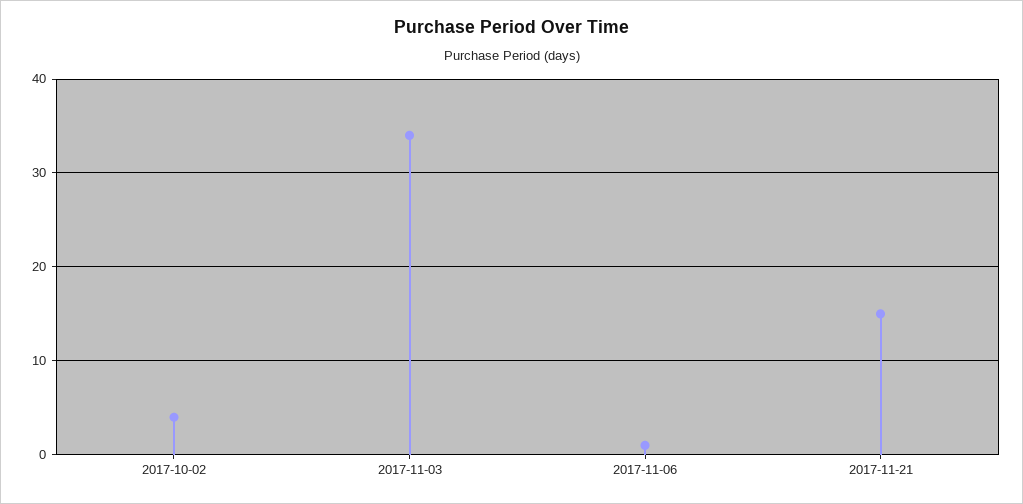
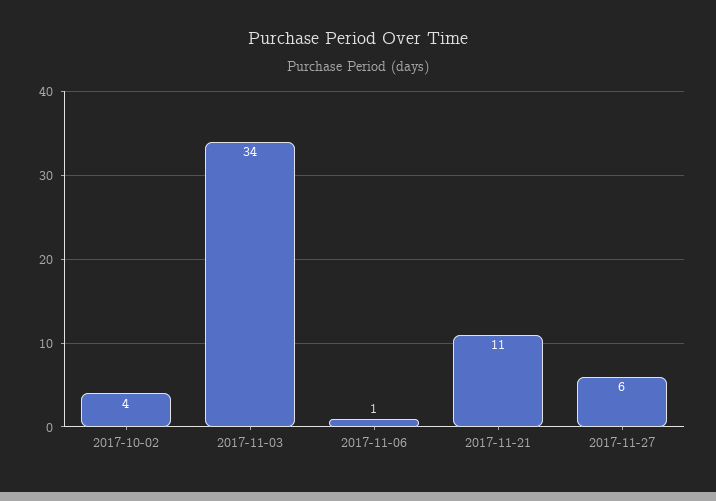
2017-11-21: 15 -> 11
2017-11-27: none -> 6

